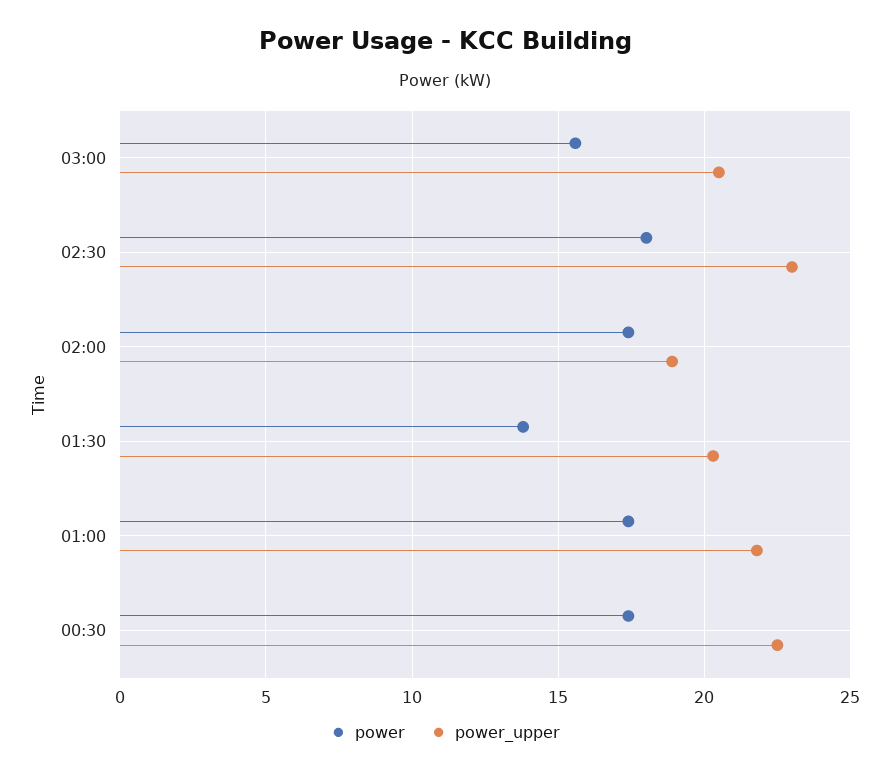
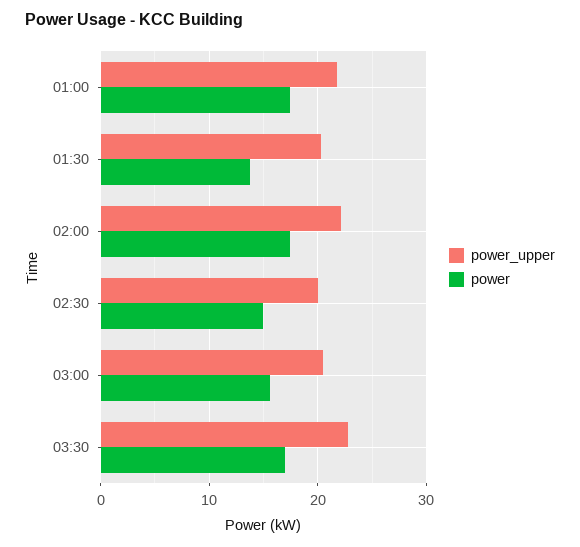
power, 02:30: 18 -> 15
power_upper, 02:30: 23 -> 20
power_upper, 02:00: 19 -> 22
power, 00:30: 17.5 -> none
power_upper, 00:30: 22.5 -> none
power_upper, 03:30: none -> 23
power, 03:30: none -> 17

